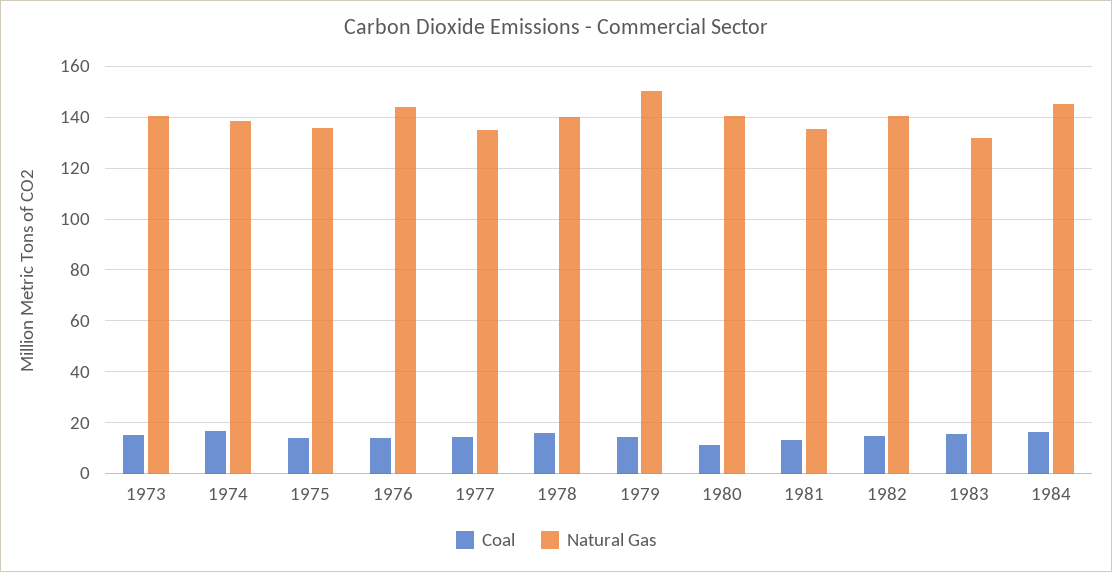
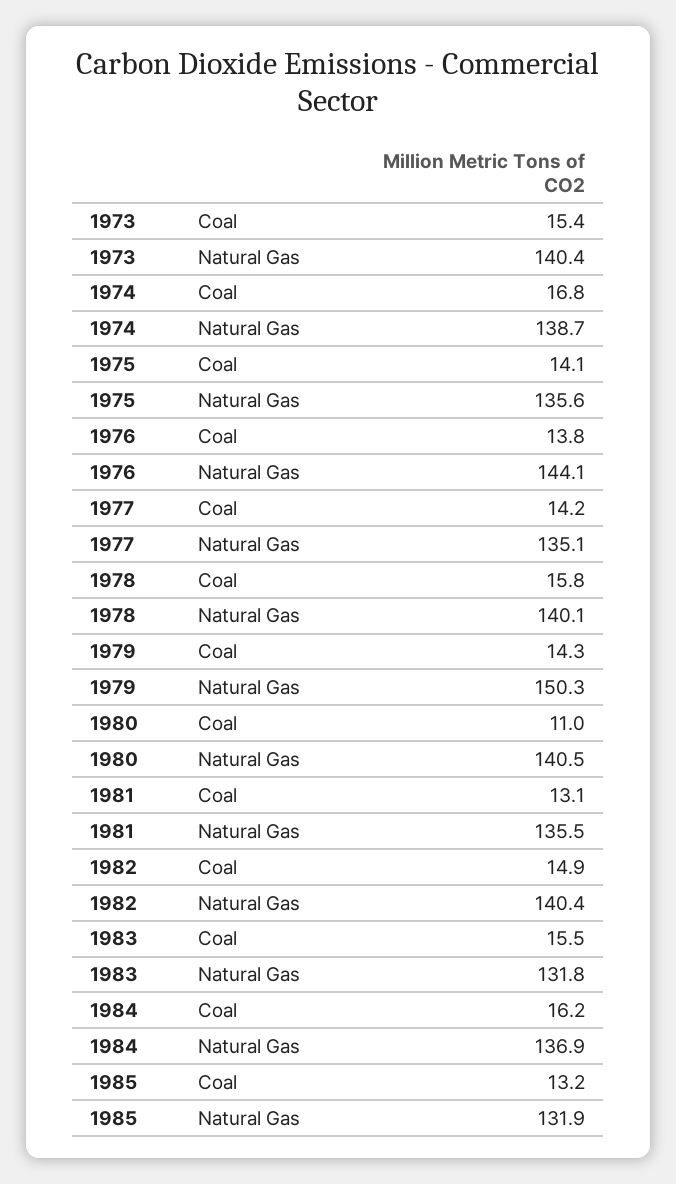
Natural Gas, 1984: 145 -> 136.9
Coal, 1985: none -> 13.2
Natural Gas, 1985: none -> 131.9

